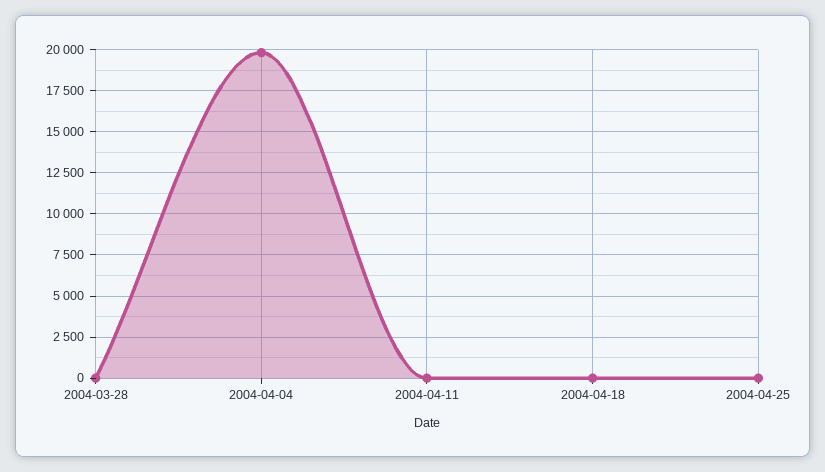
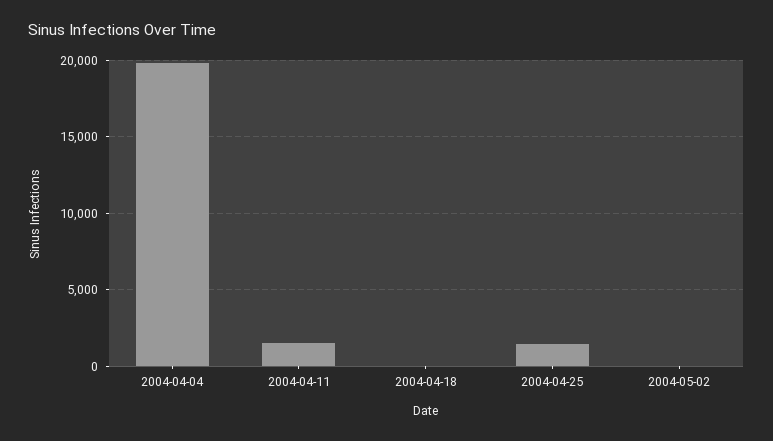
2004-03-28: 0 -> none
2004-04-11: 0 -> 1500
2004-04-25: 0 -> 1500
2004-05-02: none -> 0

